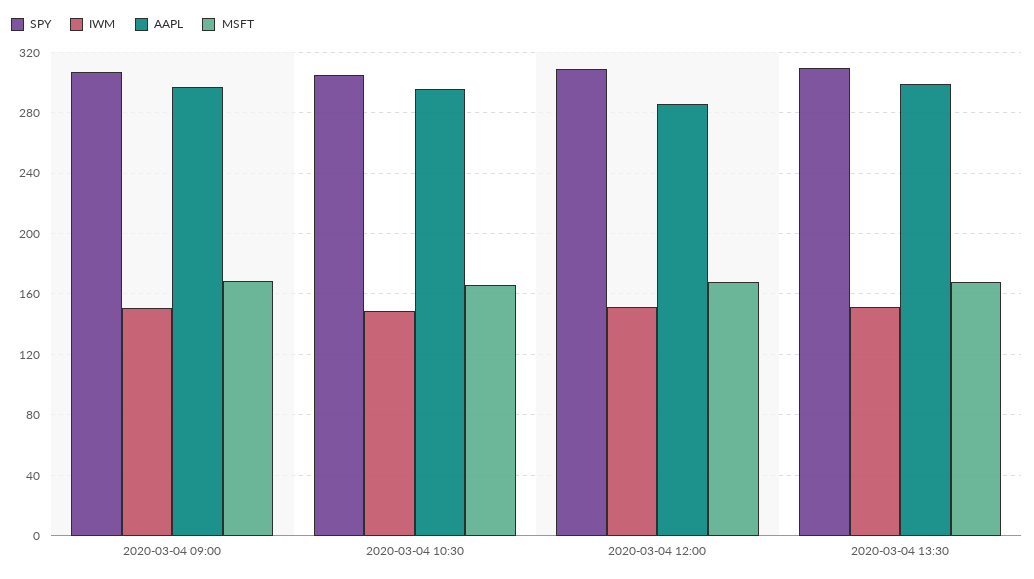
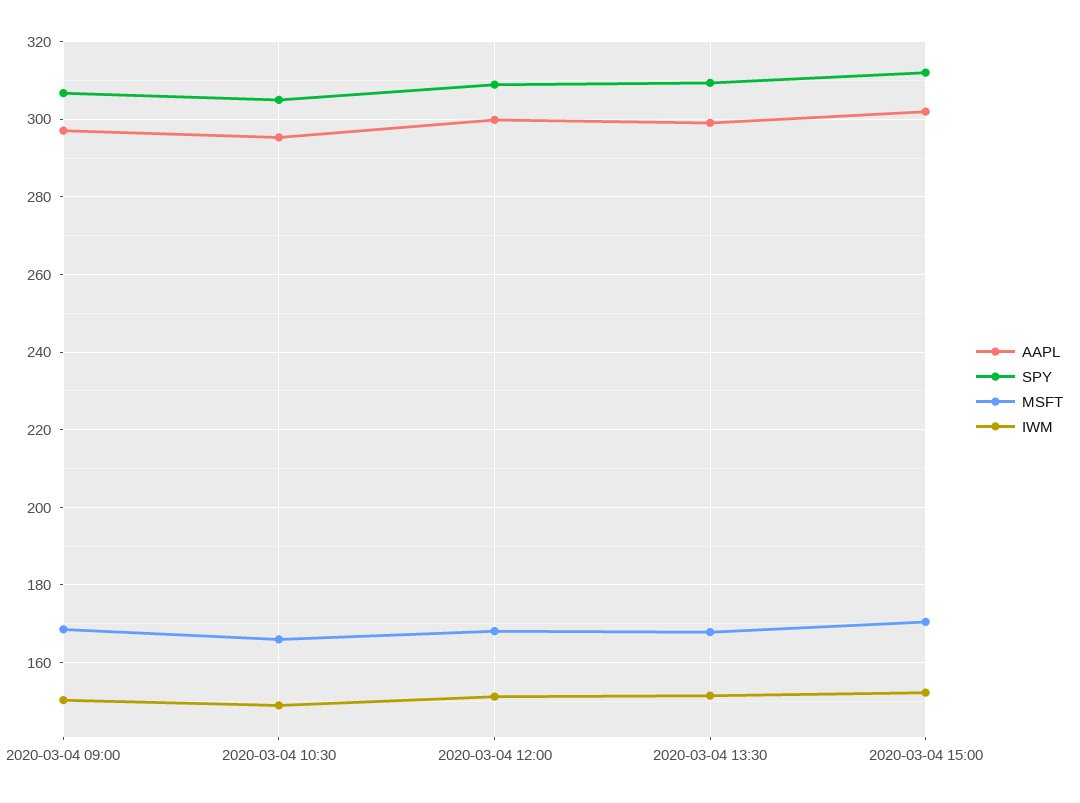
AAPL, 2020-03-04 12:00: 285 -> 300
AAPL, 2020-03-04 15:00: none -> 302
SPY, 2020-03-04 15:00: none -> 312
MSFT, 2020-03-04 15:00: none -> 170
IWM, 2020-03-04 15:00: none -> 152

